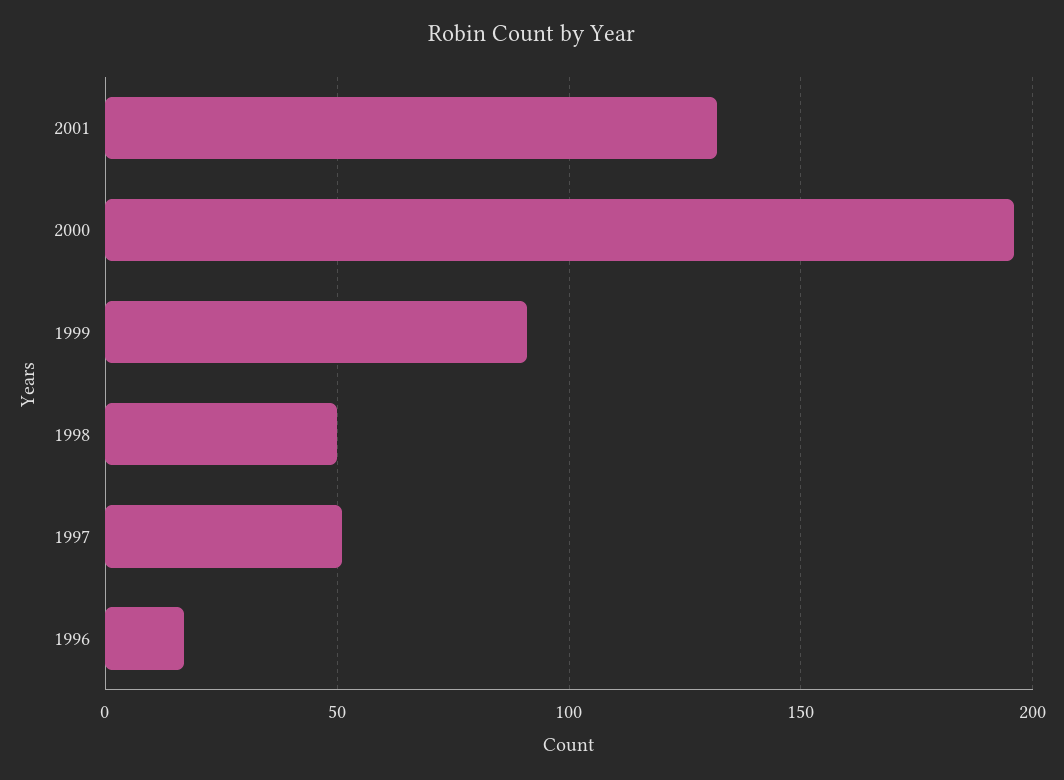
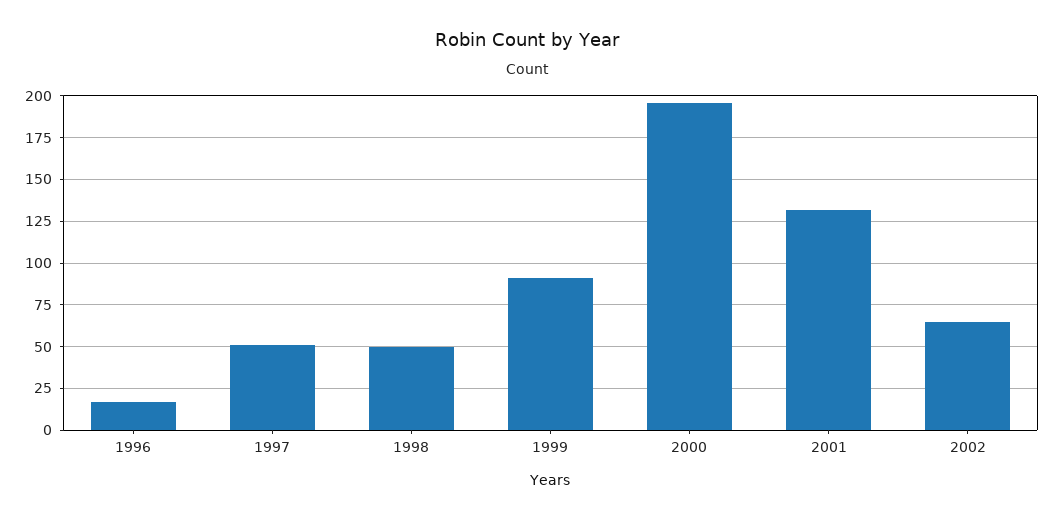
2002: none -> 65

